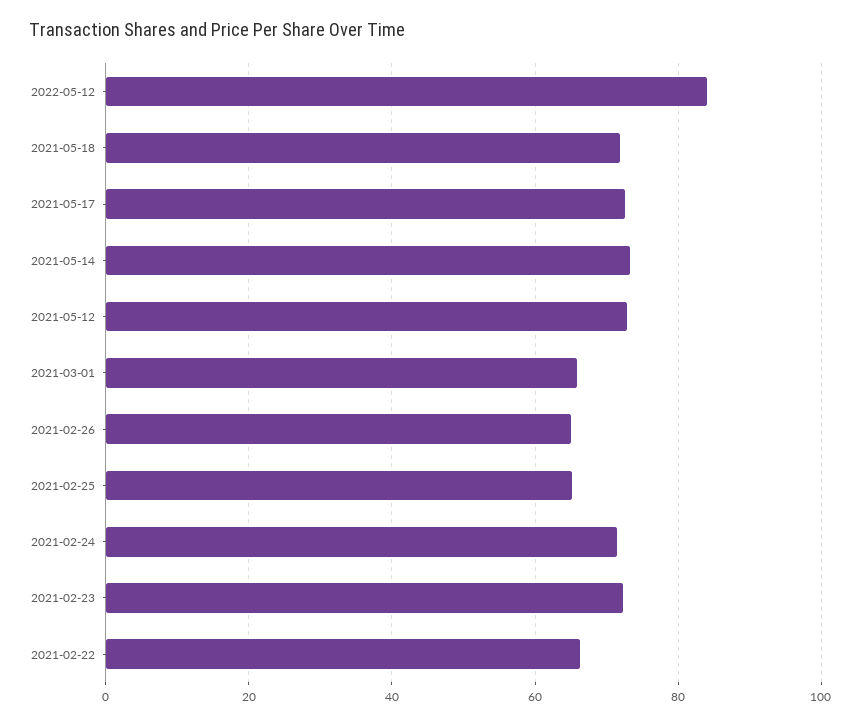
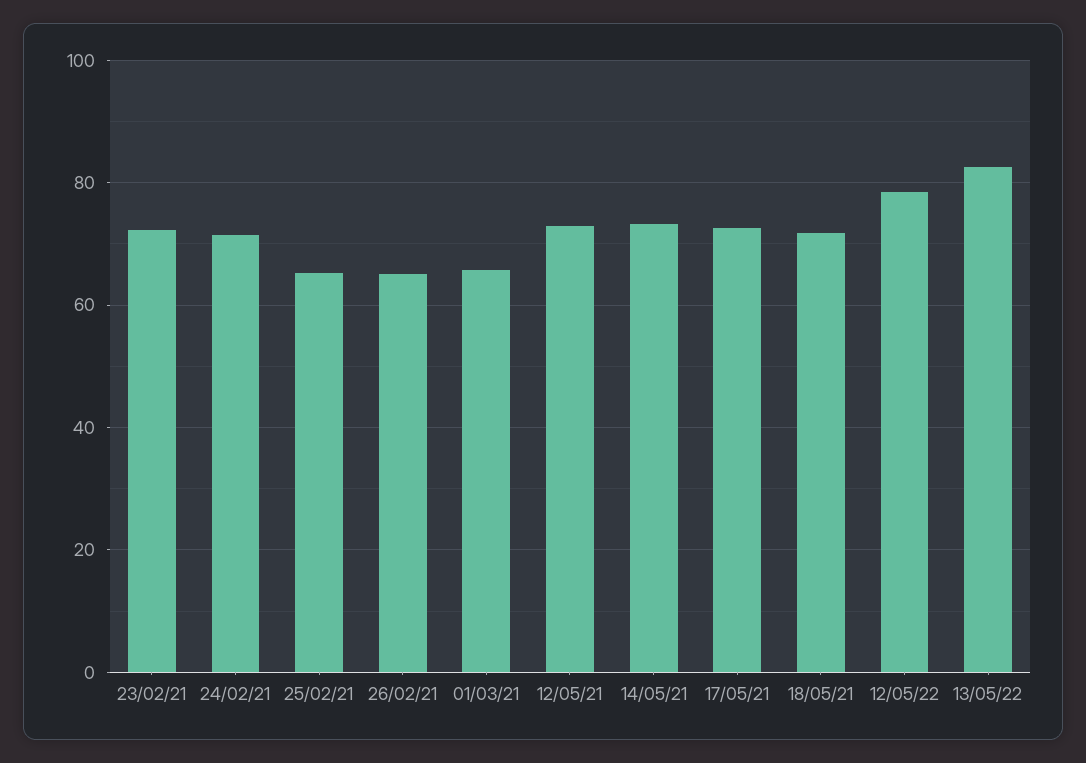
2022-05-12: 84 -> 78
2021-02-22: 66 -> none
13/05/22: none -> 82

